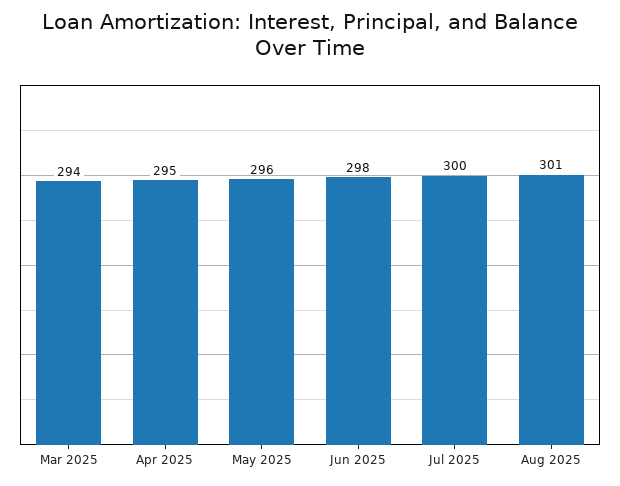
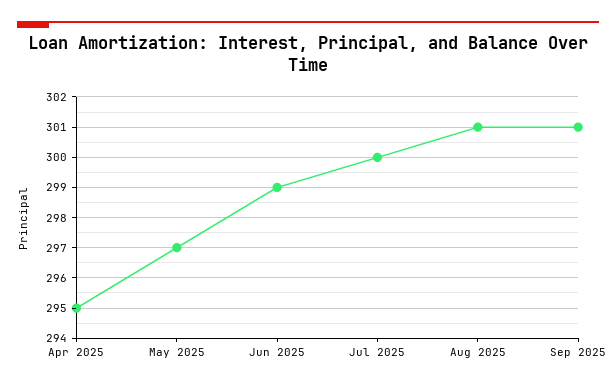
Mar 2025: 294 -> none
May 2025: 296 -> 297
Jun 2025: 298 -> 299
Sep 2025: none -> 301

